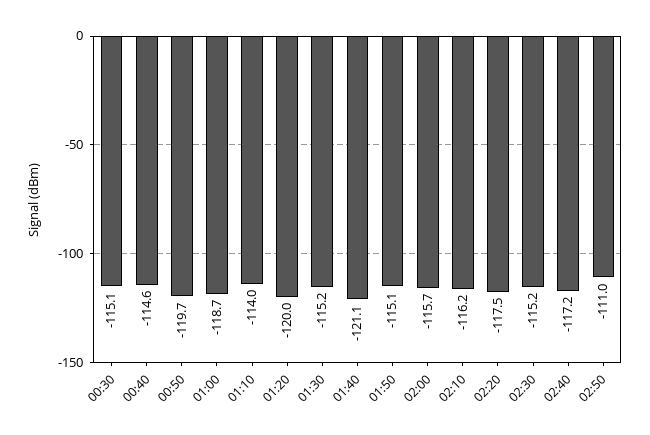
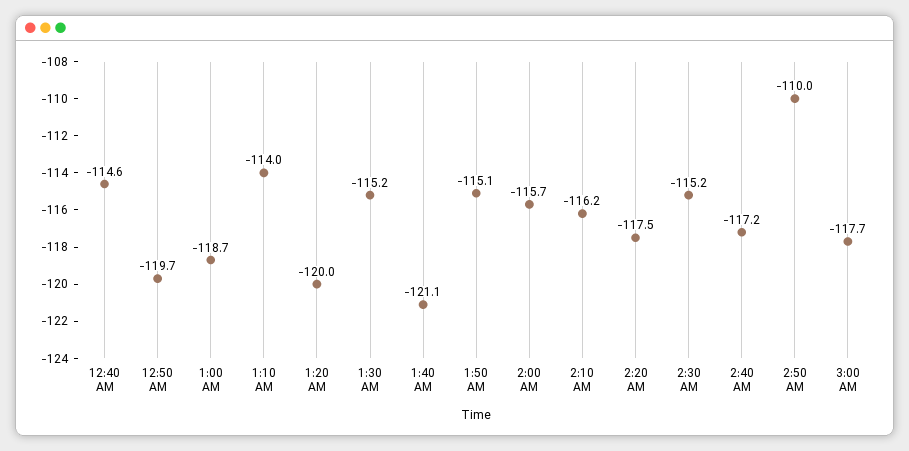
00:30: -115.1 -> none
02:50: -111 -> -110
3:00 AM: none -> -117.7

